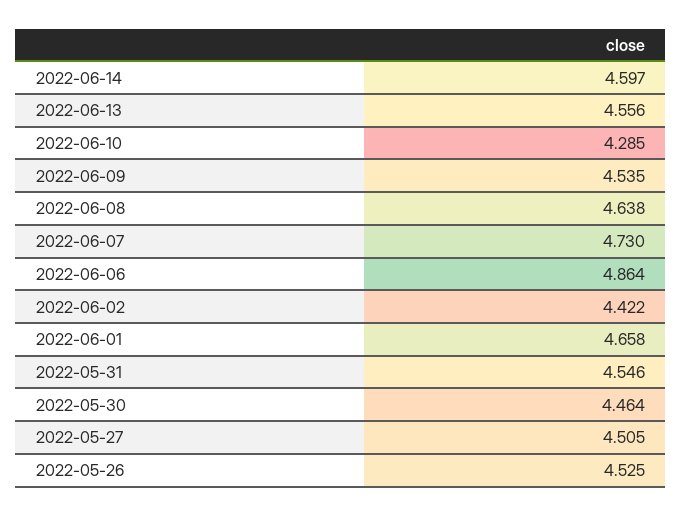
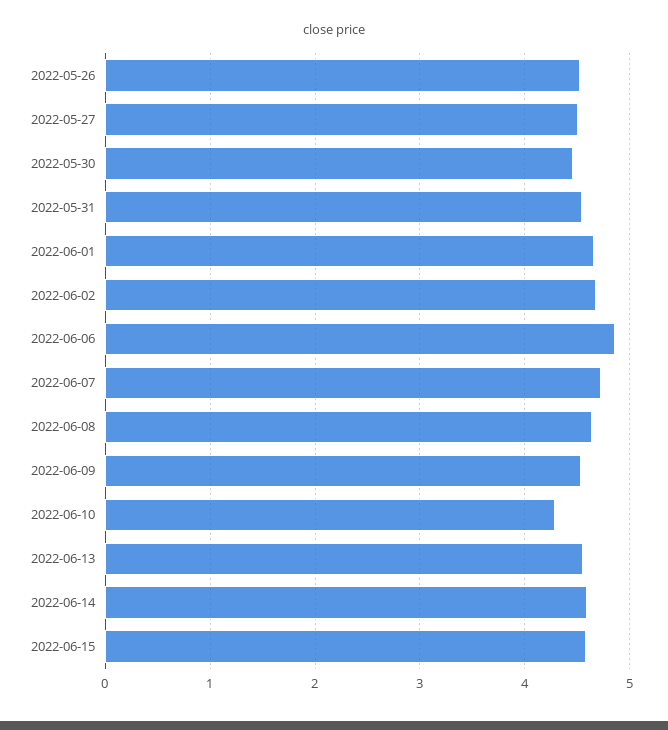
2022-06-02: 4.422 -> 4.7
2022-06-15: none -> 4.6

